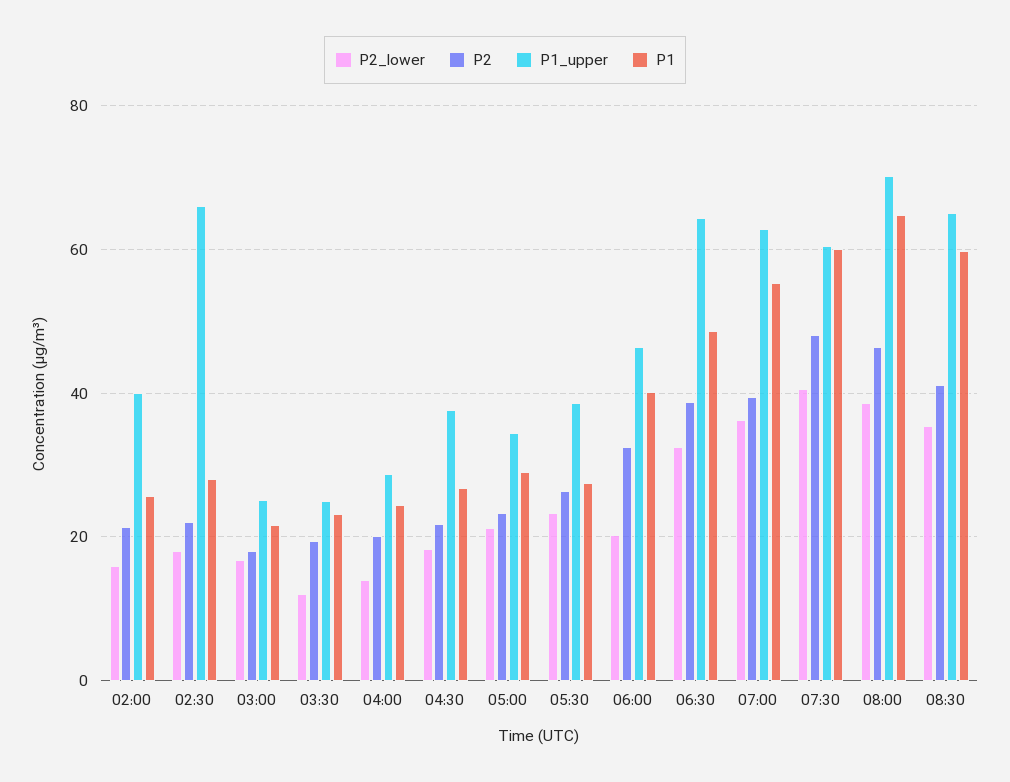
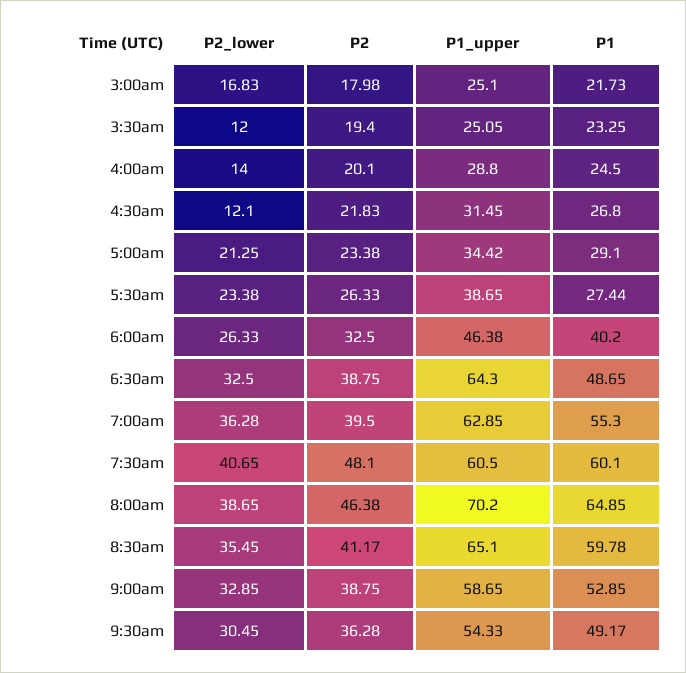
P2_lower, 02:00: 16 -> none
P2, 02:00: 22 -> none
P1_upper, 02:00: 40 -> none
P1, 02:00: 26 -> none
P2_lower, 02:30: 18 -> none
P2, 02:30: 22 -> none
P1_upper, 02:30: 66 -> none
P1, 02:30: 28 -> none
P2_lower, 04:30: 18 -> 12.1
P1_upper, 04:30: 38 -> 31.45
P2_lower, 06:00: 20 -> 26.33
P2_lower, 9:00am: none -> 32.85
P2, 9:00am: none -> 38.75
P1_upper, 9:00am: none -> 58.65
P1, 9:00am: none -> 52.85
P2_lower, 9:30am: none -> 30.45
P2, 9:30am: none -> 36.28
P1_upper, 9:30am: none -> 54.33
P1, 9:30am: none -> 49.17

